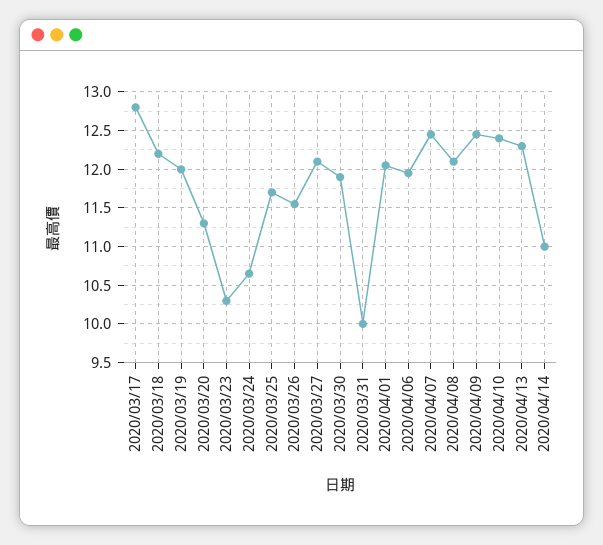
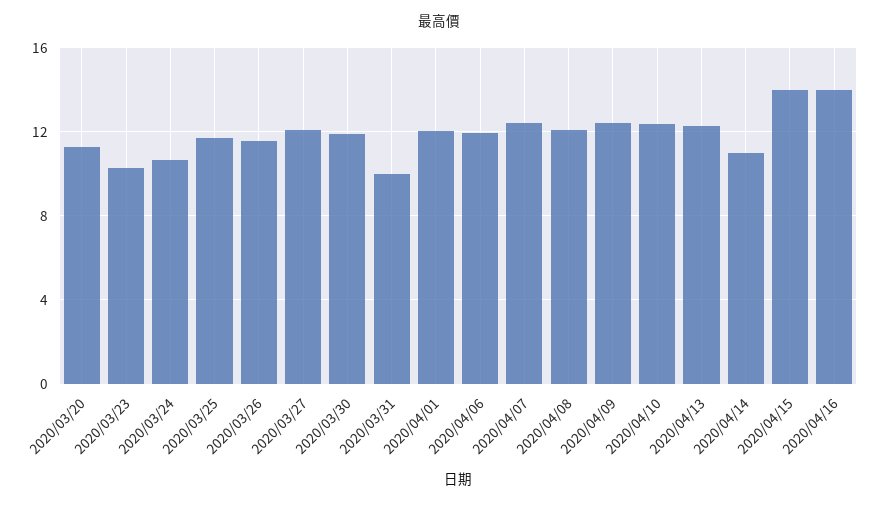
2020/03/17: 12.8 -> none
2020/03/18: 12.2 -> none
2020/03/19: 12 -> none
2020/04/15: none -> 14
2020/04/16: none -> 14

